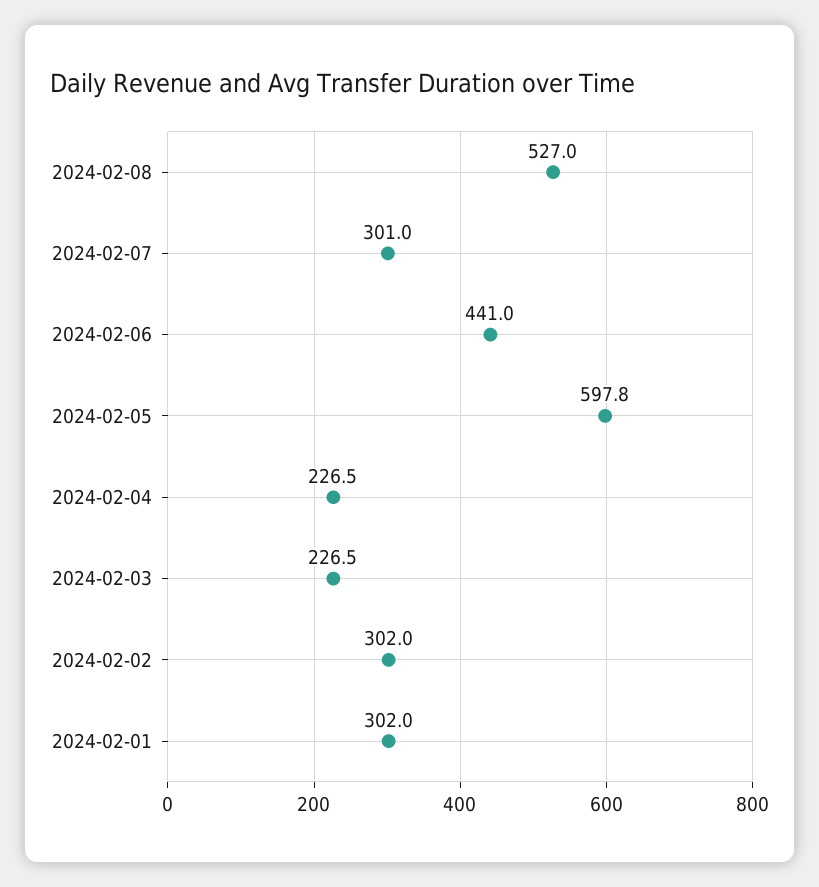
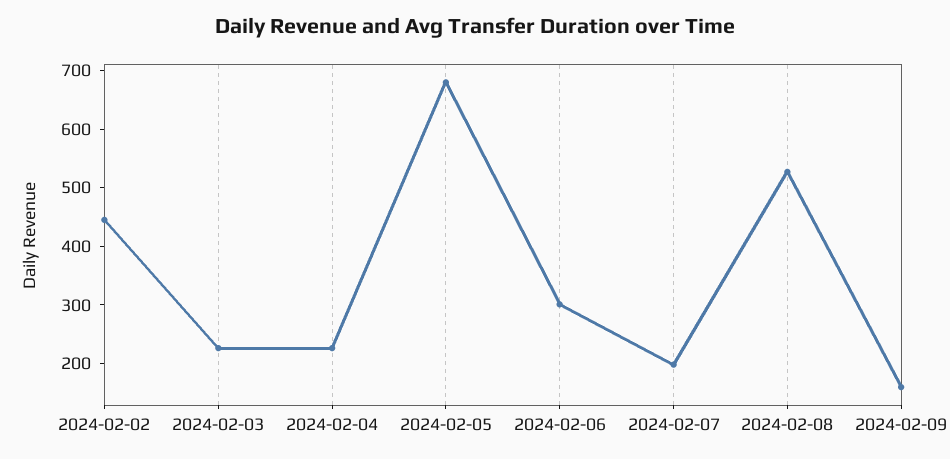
2024-02-07: 301 -> 200
2024-02-06: 441 -> 300
2024-02-05: 597.8 -> 680
2024-02-02: 302 -> 440
2024-02-01: 302 -> none
2024-02-09: none -> 160

